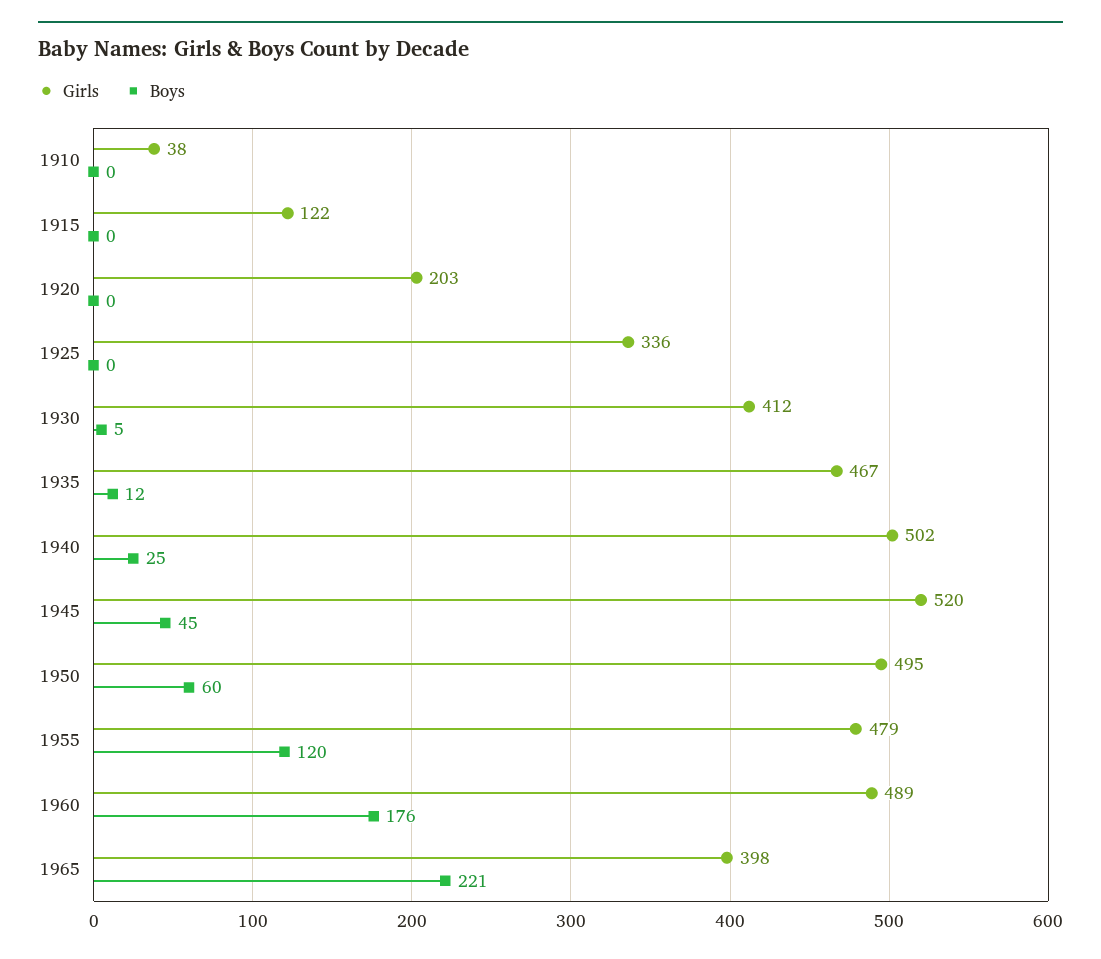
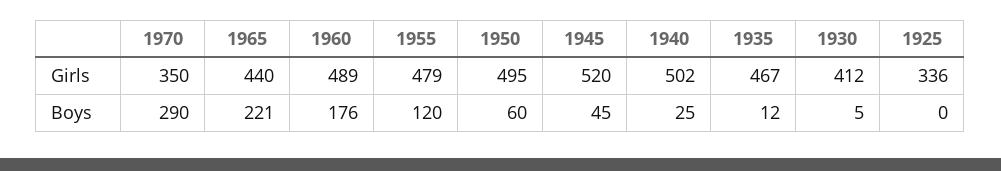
Girls, 1910: 38 -> none
Boys, 1910: 0 -> none
Girls, 1915: 122 -> none
Boys, 1915: 0 -> none
Girls, 1920: 203 -> none
Boys, 1920: 0 -> none
Girls, 1965: 398 -> 440
Girls, 1970: none -> 350
Boys, 1970: none -> 290

